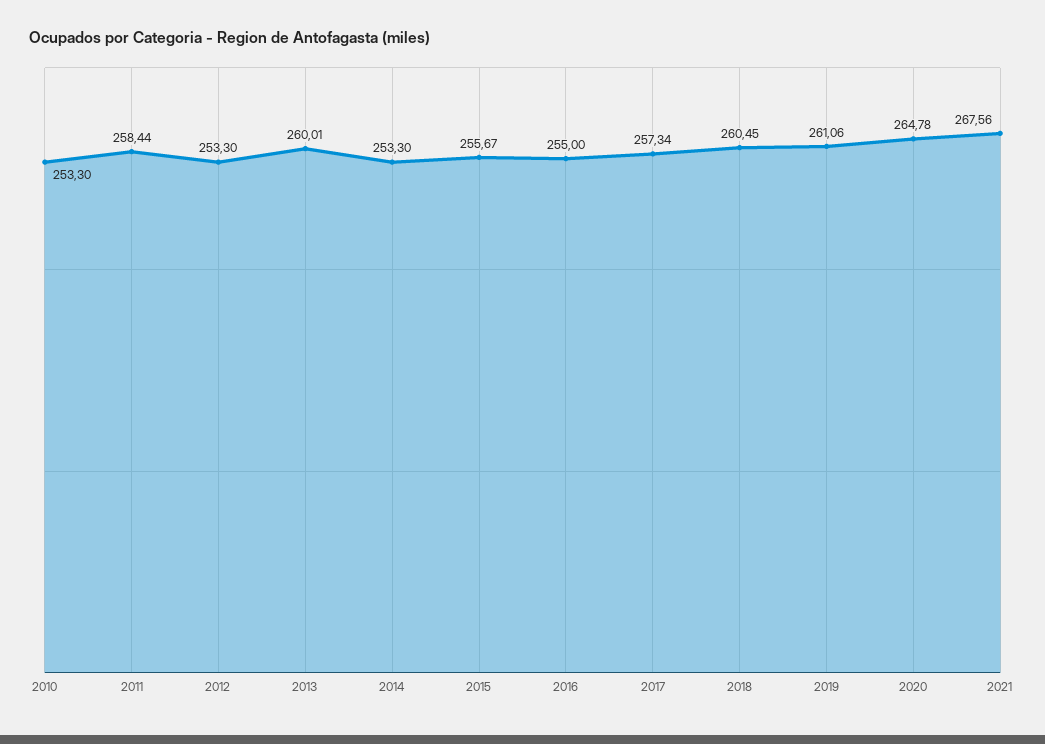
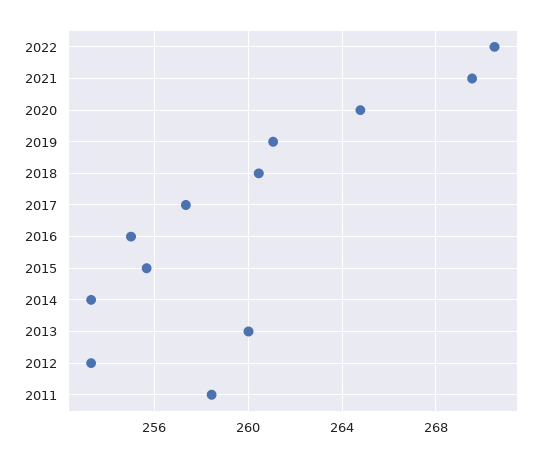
2010: 253.3 -> none
2021: 267.56 -> 269.5
2022: none -> 270.5

